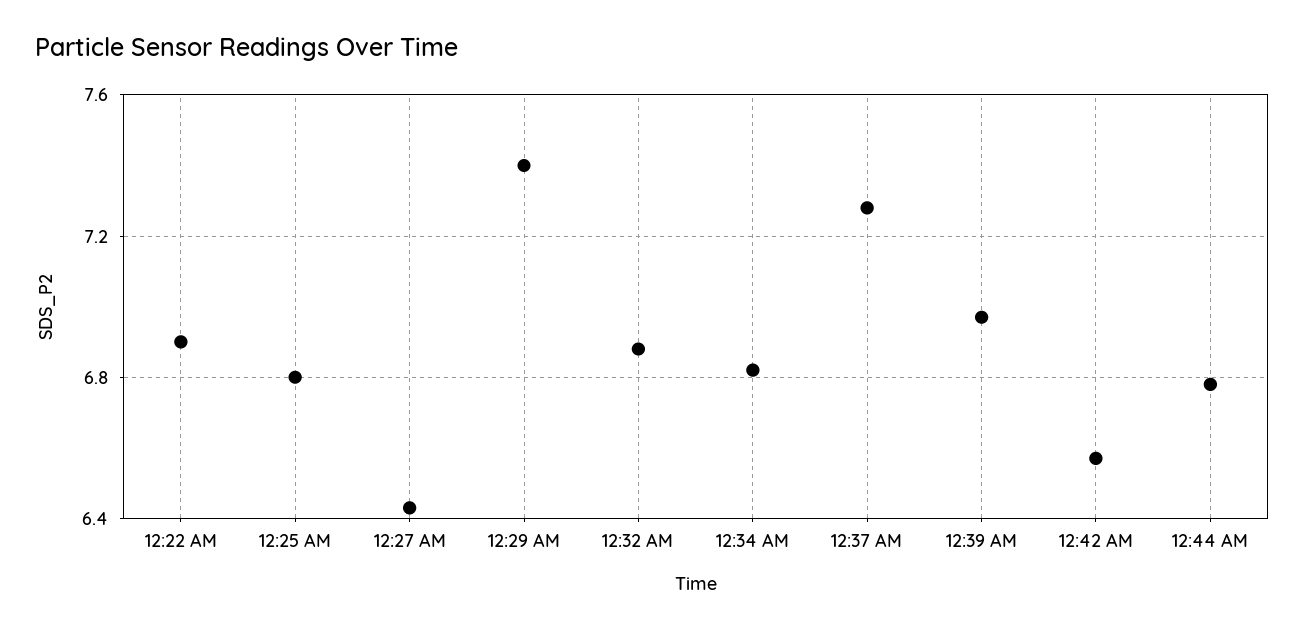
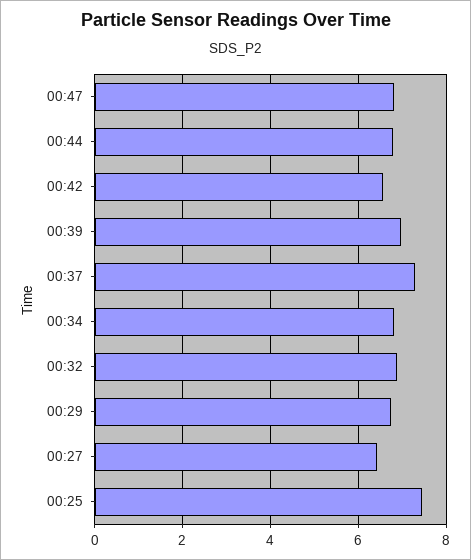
12:22 AM: 6.9 -> none
12:25 AM: 6.8 -> 7.4
12:29 AM: 7.4 -> 6.8
00:47: none -> 6.8

